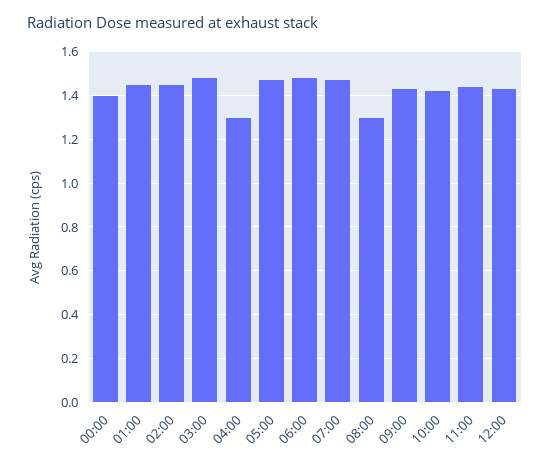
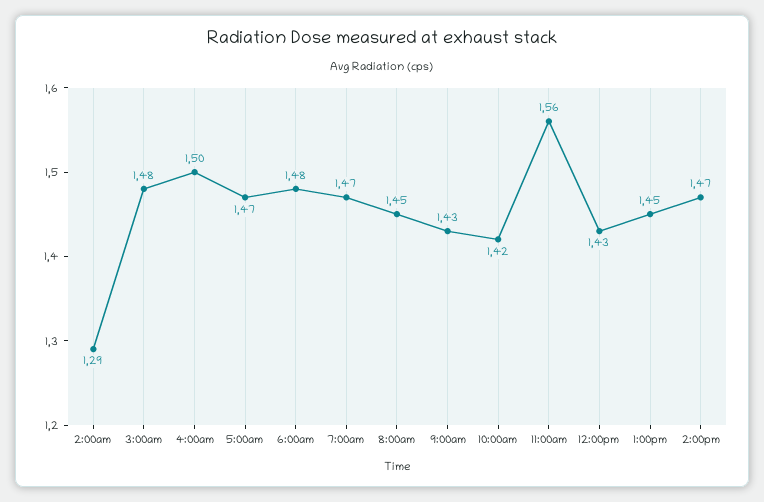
00:00: 1.4 -> none
01:00: 1.45 -> none
02:00: 1.45 -> 1.29
04:00: 1.3 -> 1.5
08:00: 1.3 -> 1.45
11:00: 1.45 -> 1.56
1:00pm: none -> 1.45
2:00pm: none -> 1.47

